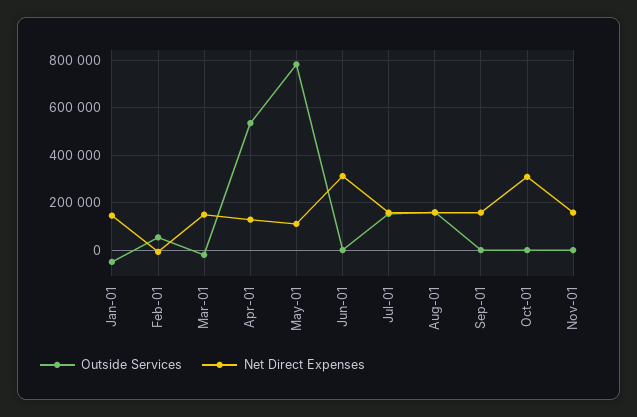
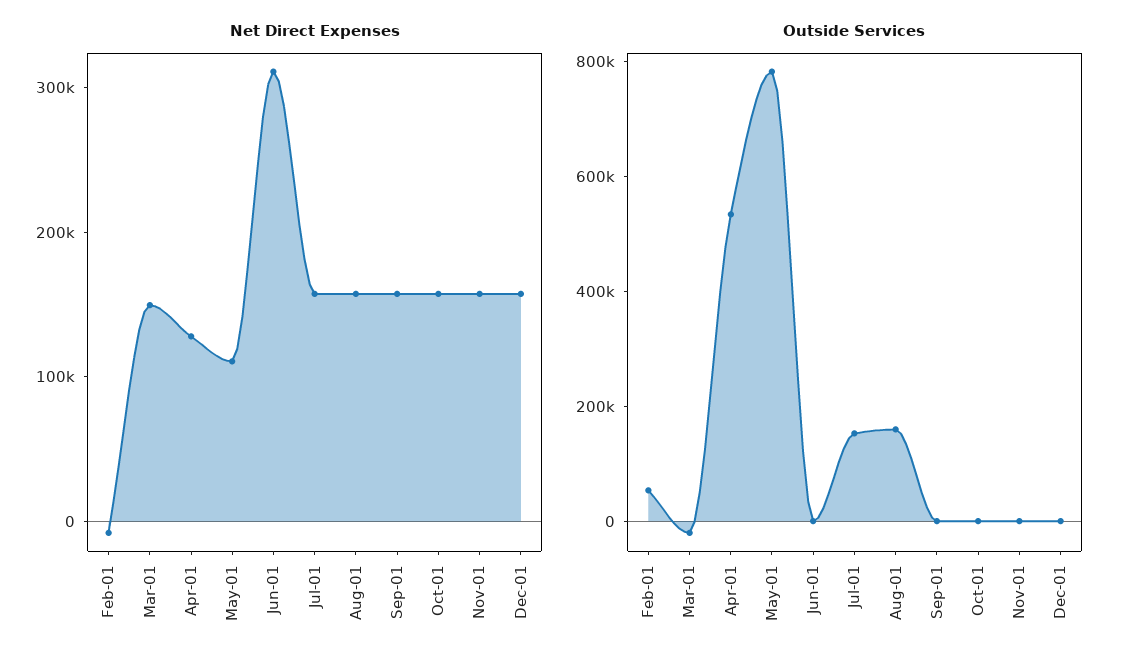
Outside Services, Jan-01: -50000 -> none
Net Direct Expenses, Jan-01: 150000 -> none
Net Direct Expenses, Oct-01: 300000 -> 160000
Net Direct Expenses, Dec-01: none -> 160000
Outside Services, Dec-01: none -> 0

